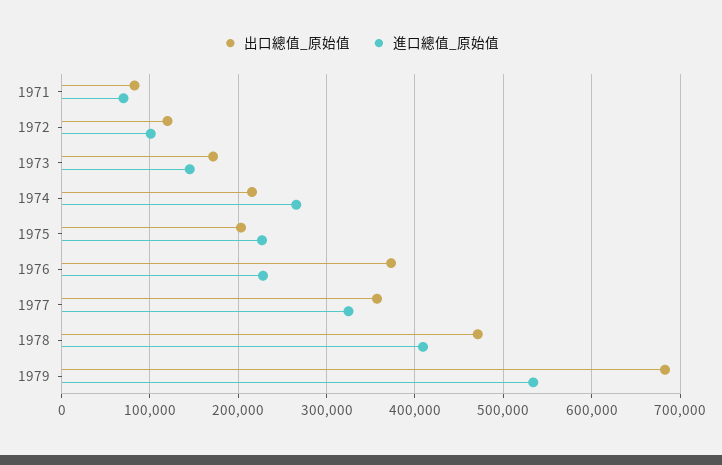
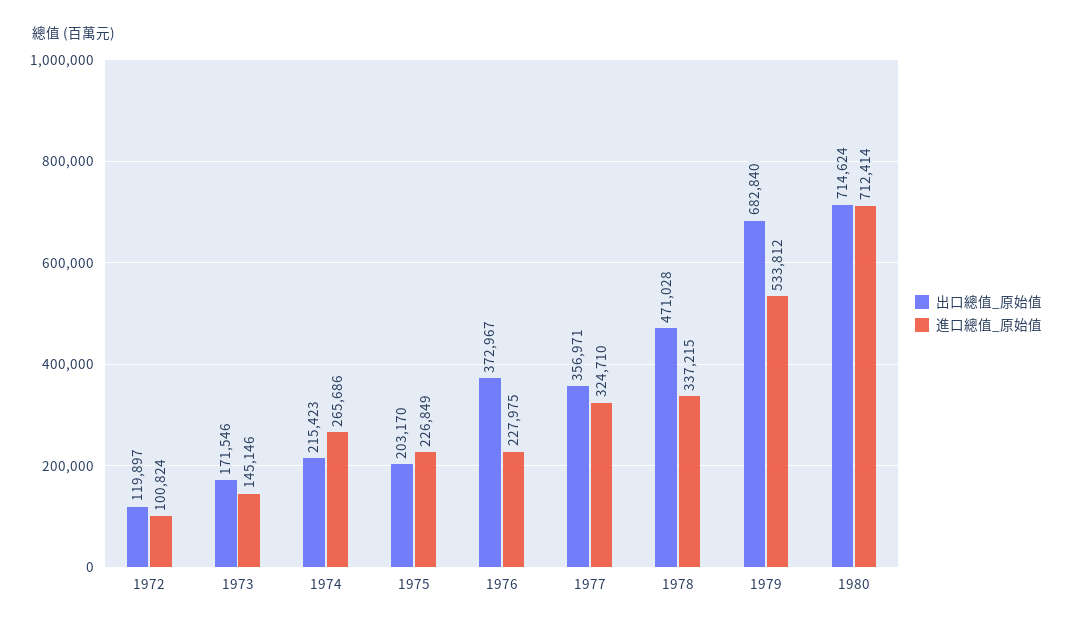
出口總值_原始值, 1971: 80000 -> none
進口總值_原始值, 1971: 70000 -> none
進口總值_原始值, 1978: 410000 -> 337215
出口總值_原始值, 1980: none -> 714624
進口總值_原始值, 1980: none -> 712414

